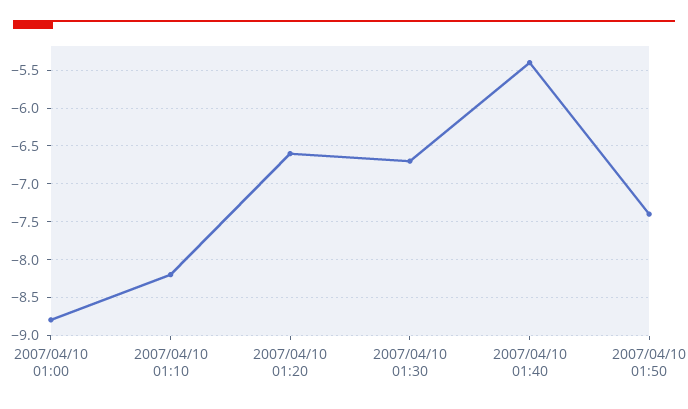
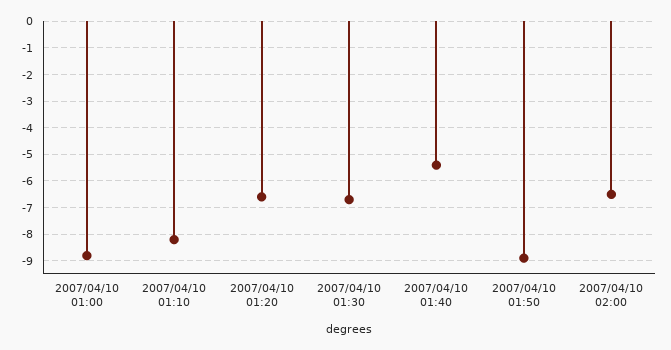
2007/04/10 01:50: -7.4 -> -9
2007/04/10 02:00: none -> -6.5

